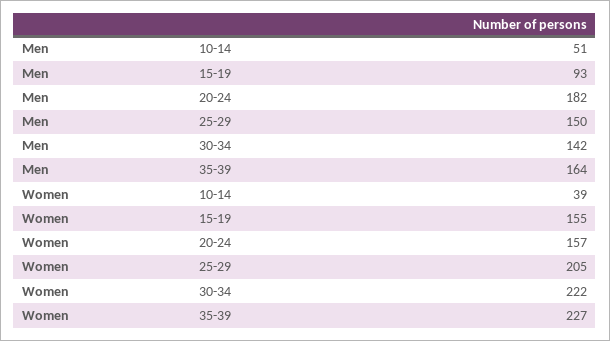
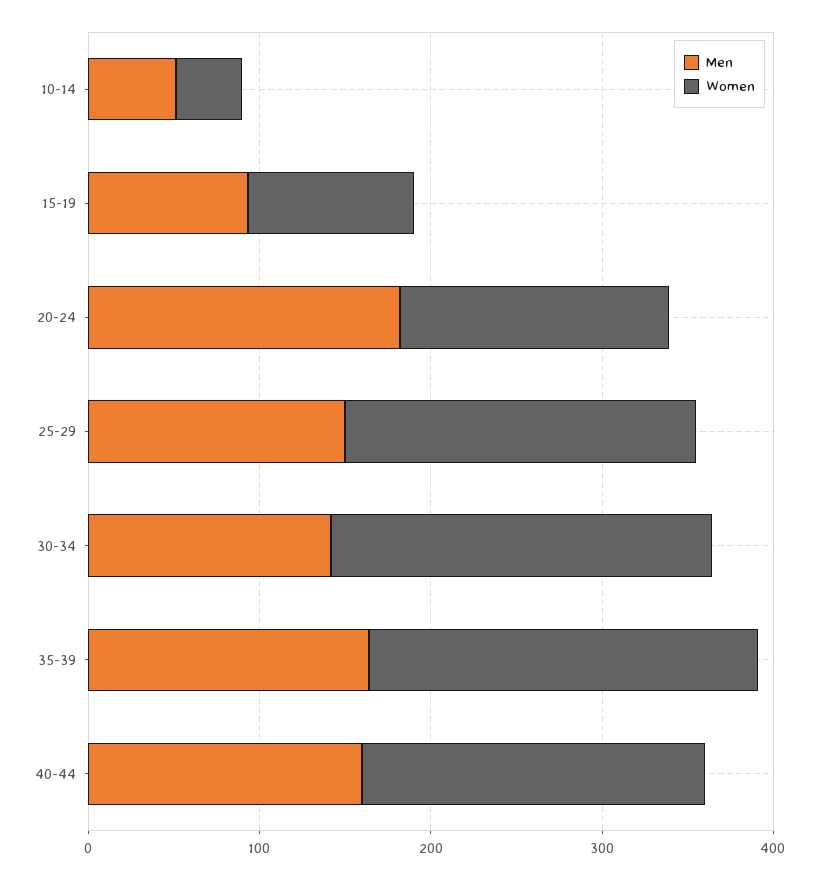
Women, 15-19: 155 -> 100
Men, 40-44: none -> 160
Women, 40-44: none -> 200

